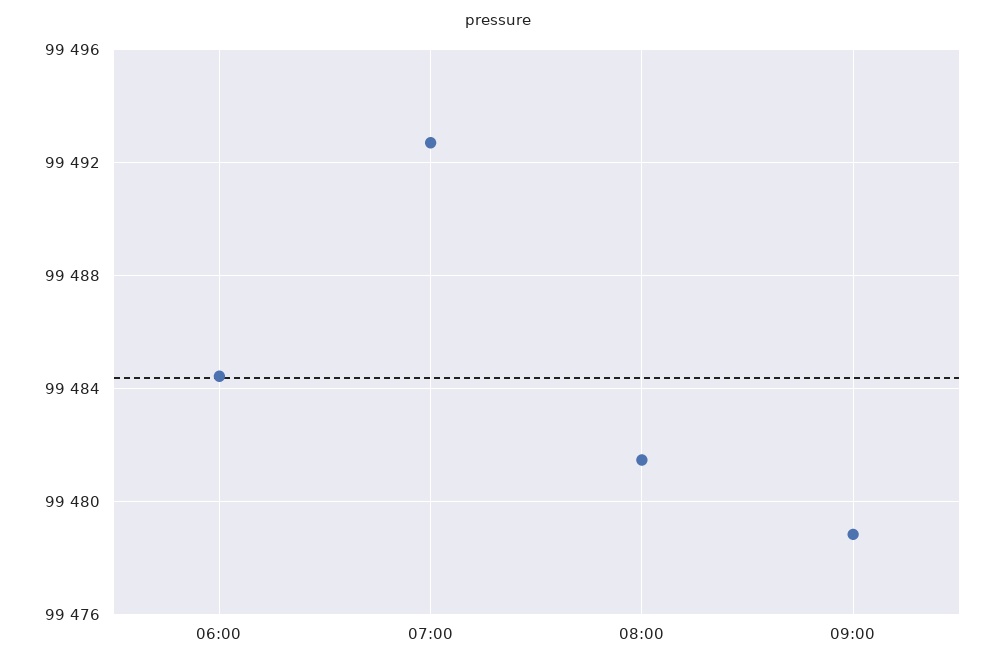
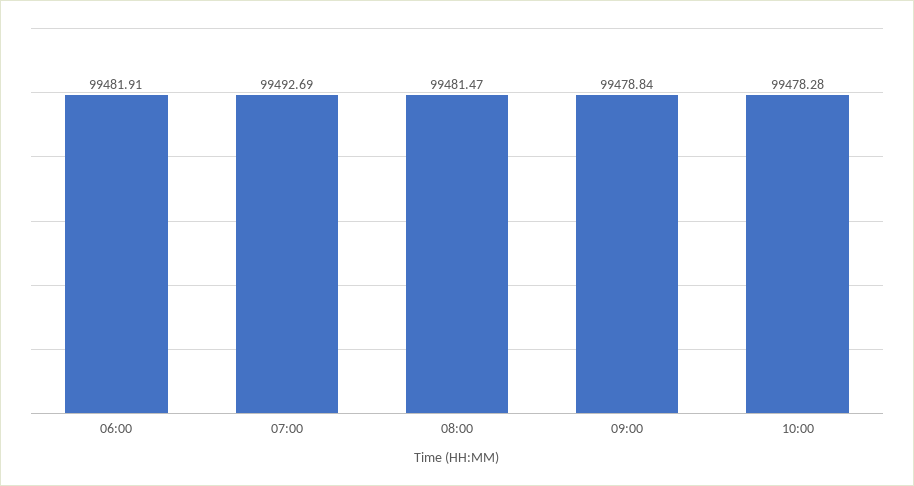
06:00: 99484.5 -> 99481.91
10:00: none -> 99478.28

